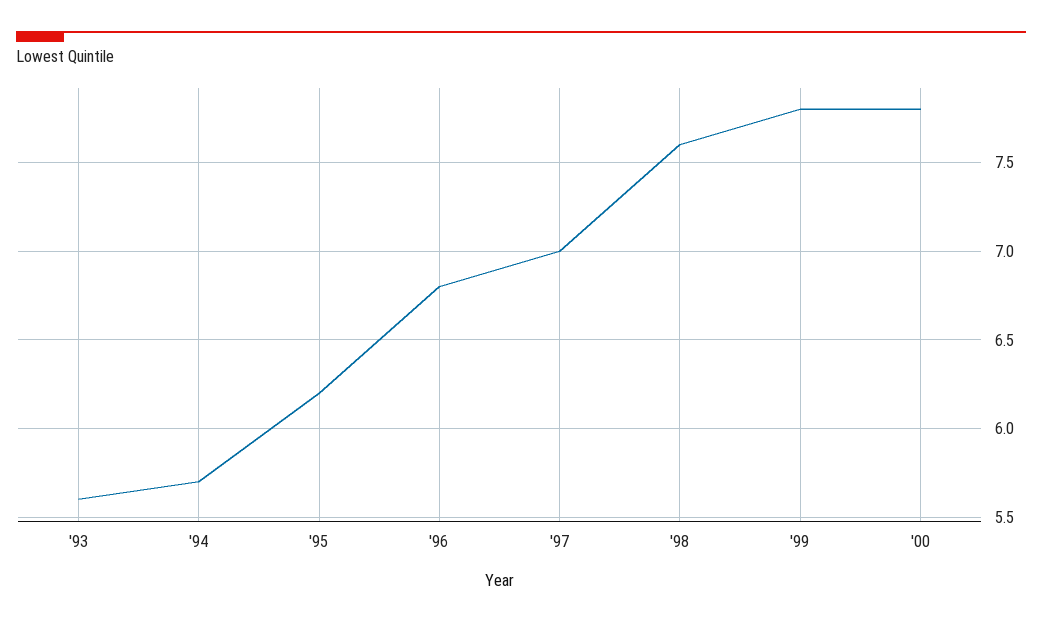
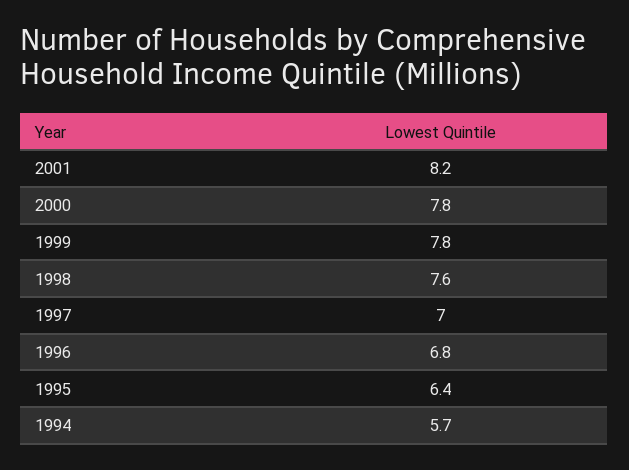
'93: 5.6 -> none
'95: 6.2 -> 6.4
2001: none -> 8.2

